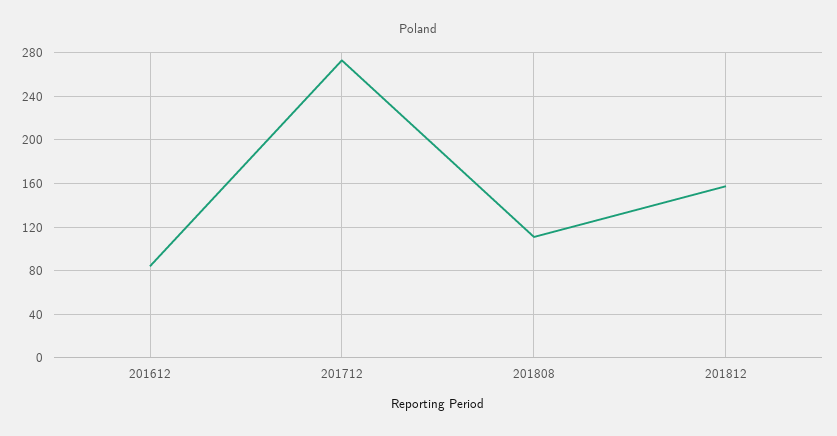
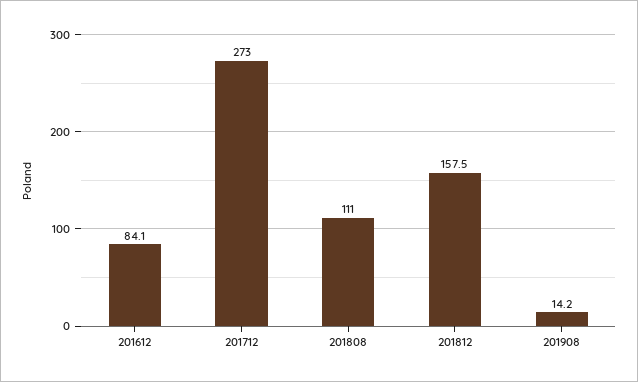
201908: none -> 14.2

